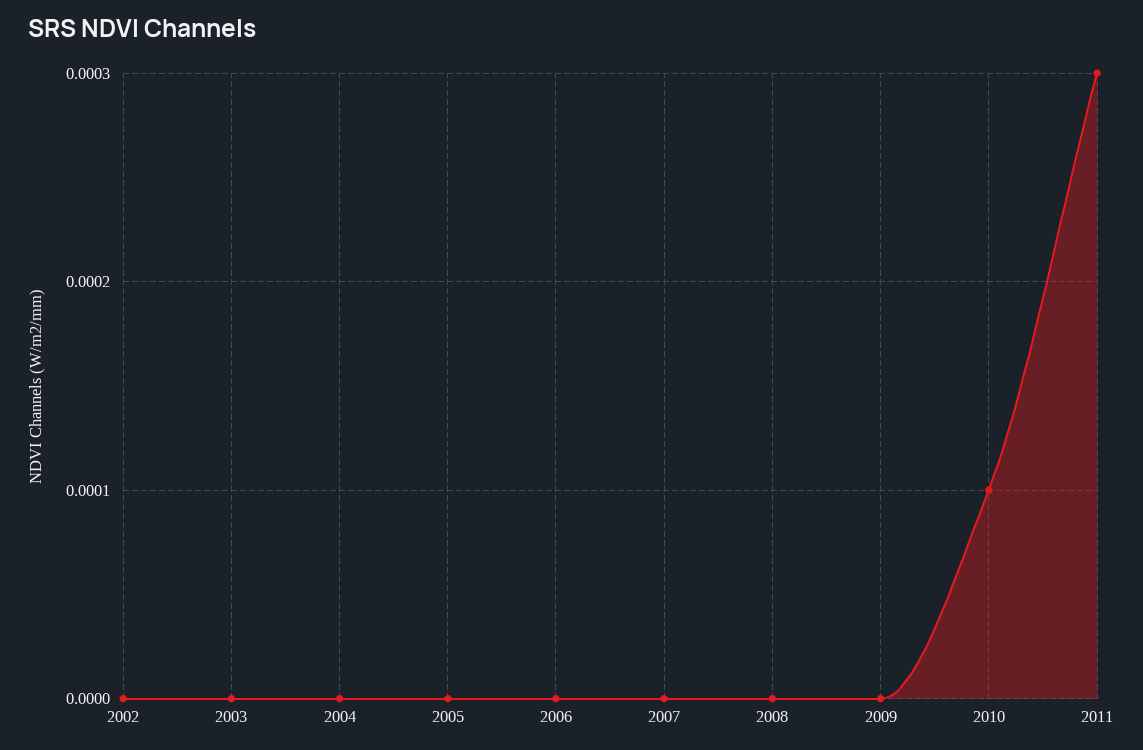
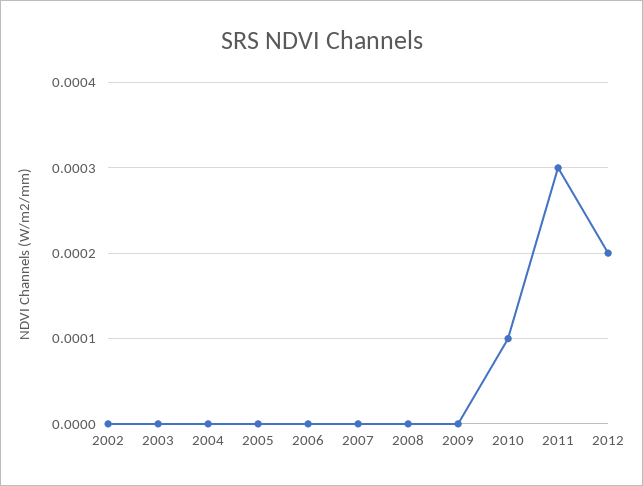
2012: none -> 0.0002

